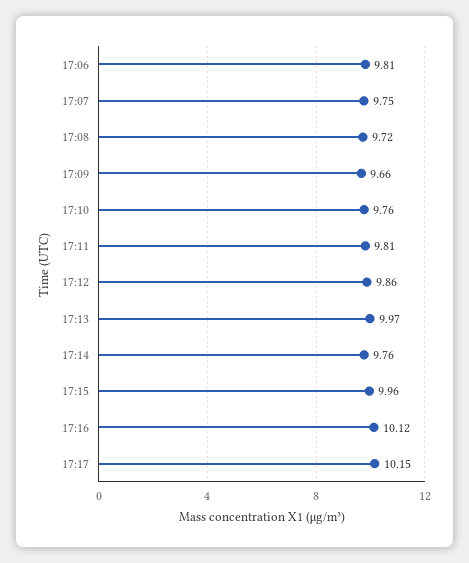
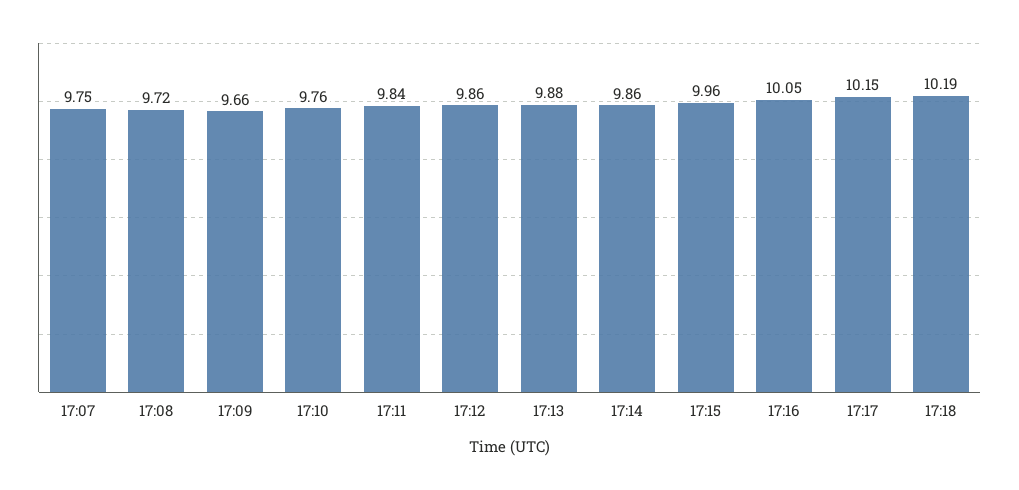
17:06: 9.81 -> none
17:11: 9.81 -> 9.84
17:13: 9.97 -> 9.88
17:14: 9.76 -> 9.86
17:16: 10.12 -> 10.05
17:18: none -> 10.19

